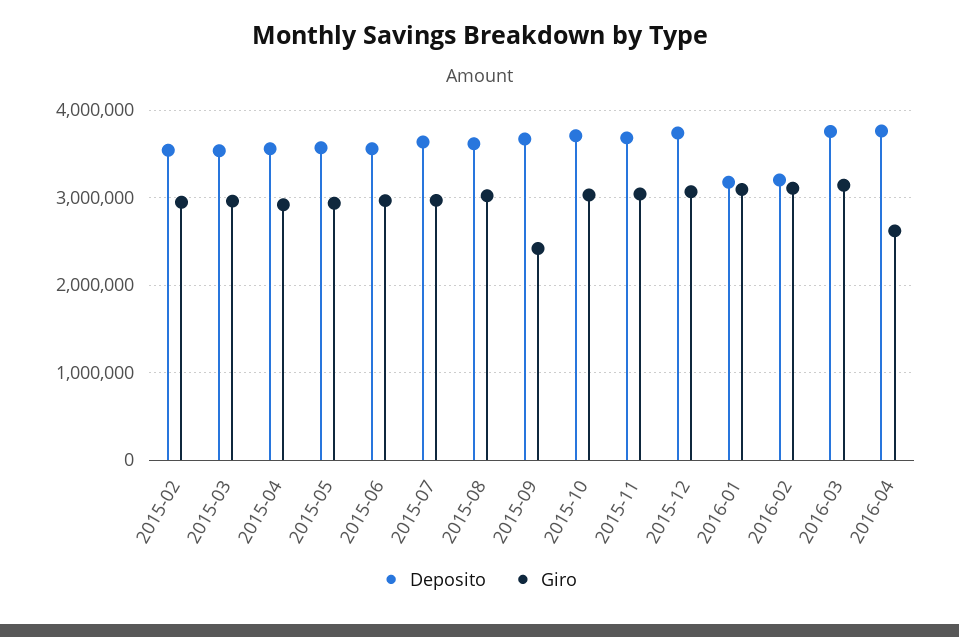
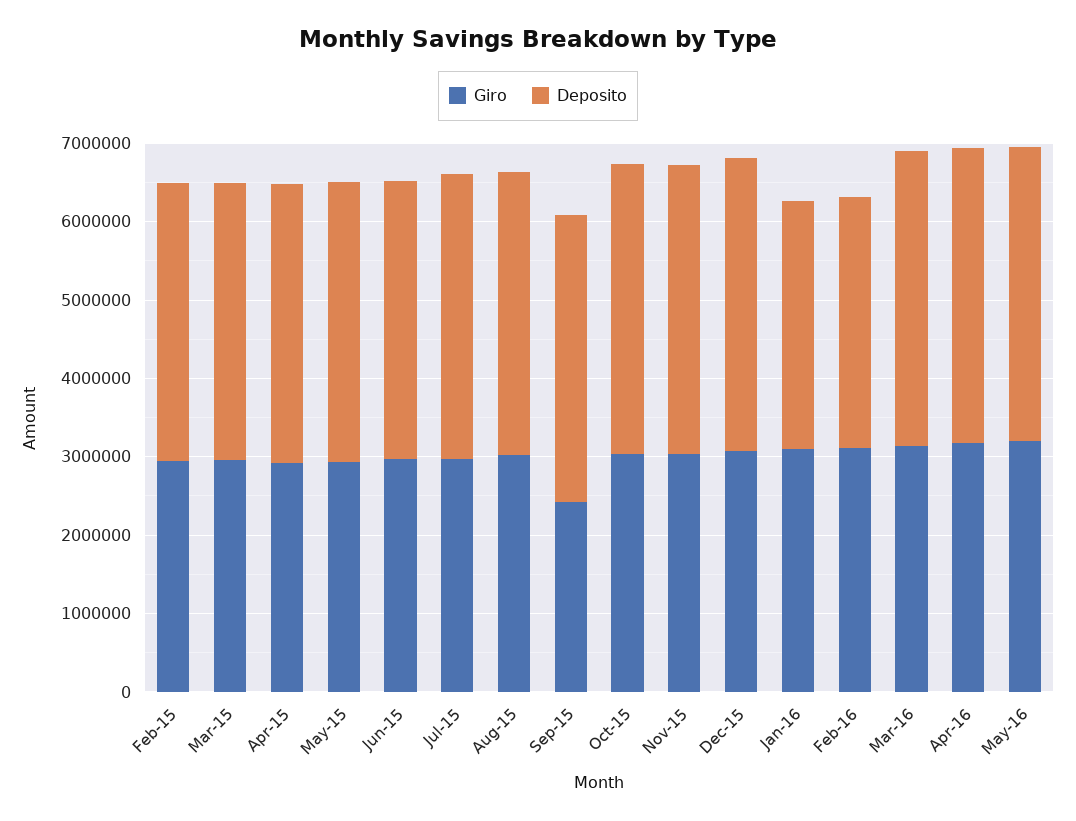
Giro, 2016-04: 2600000 -> 3200000
Giro, May-16: none -> 3200000
Deposito, May-16: none -> 3800000

